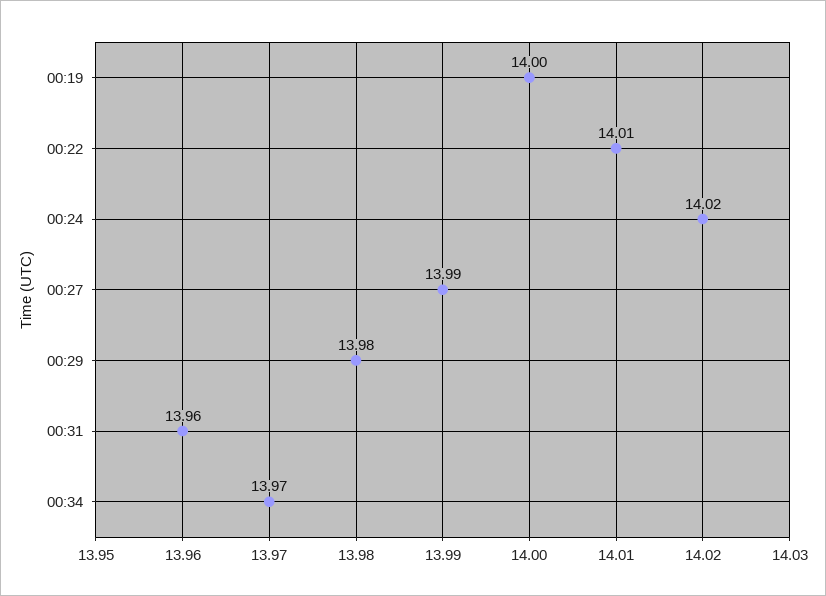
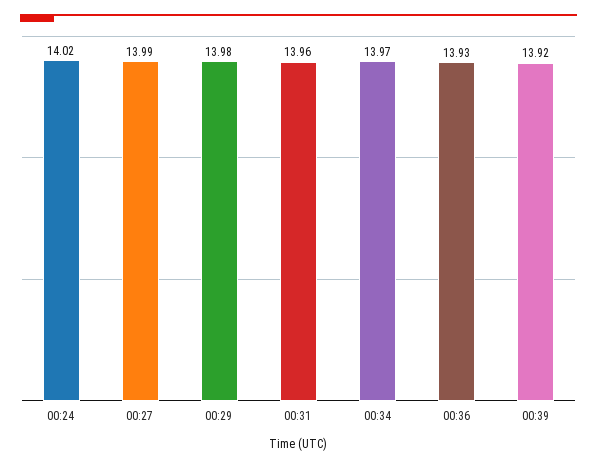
00:19: 14 -> none
00:22: 14.01 -> none
00:36: none -> 13.93
00:39: none -> 13.92

